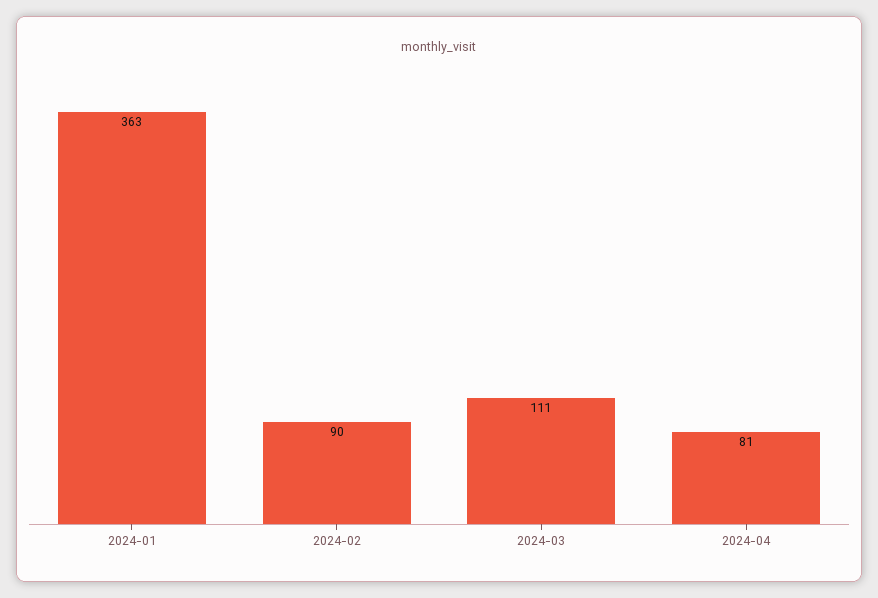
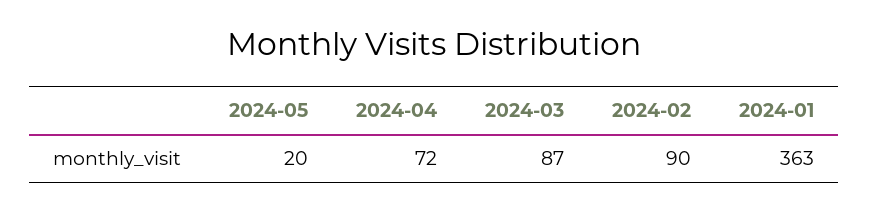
2024-03: 111 -> 87
2024-04: 81 -> 72
2024-05: none -> 20

